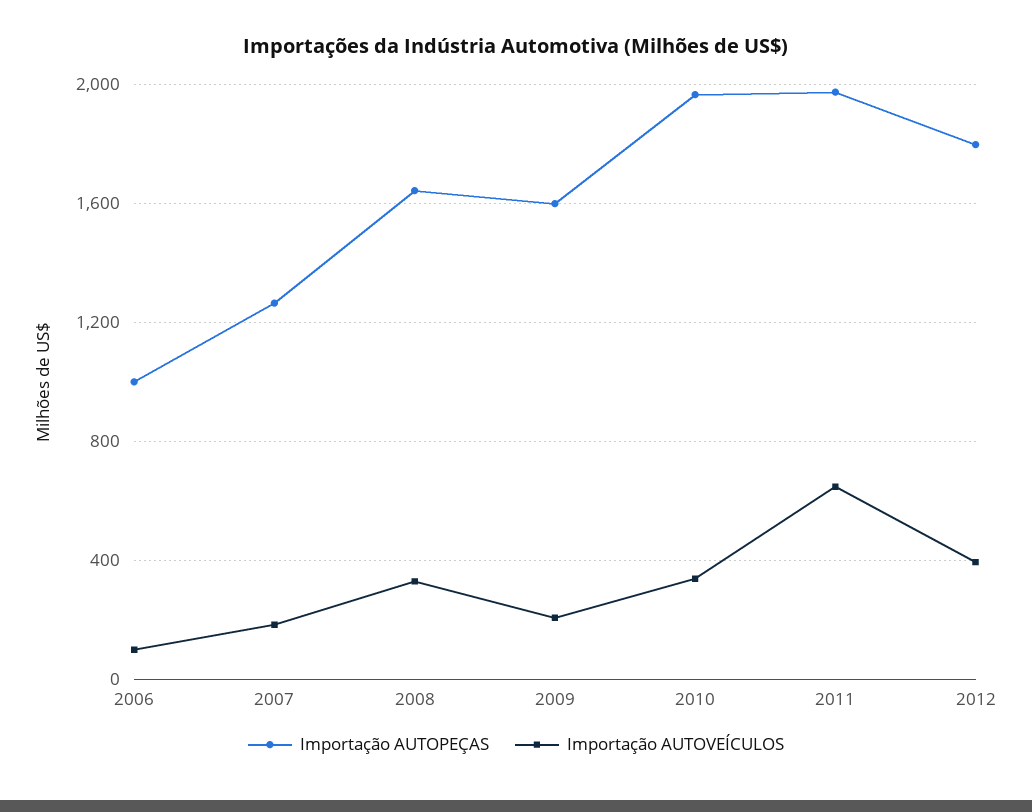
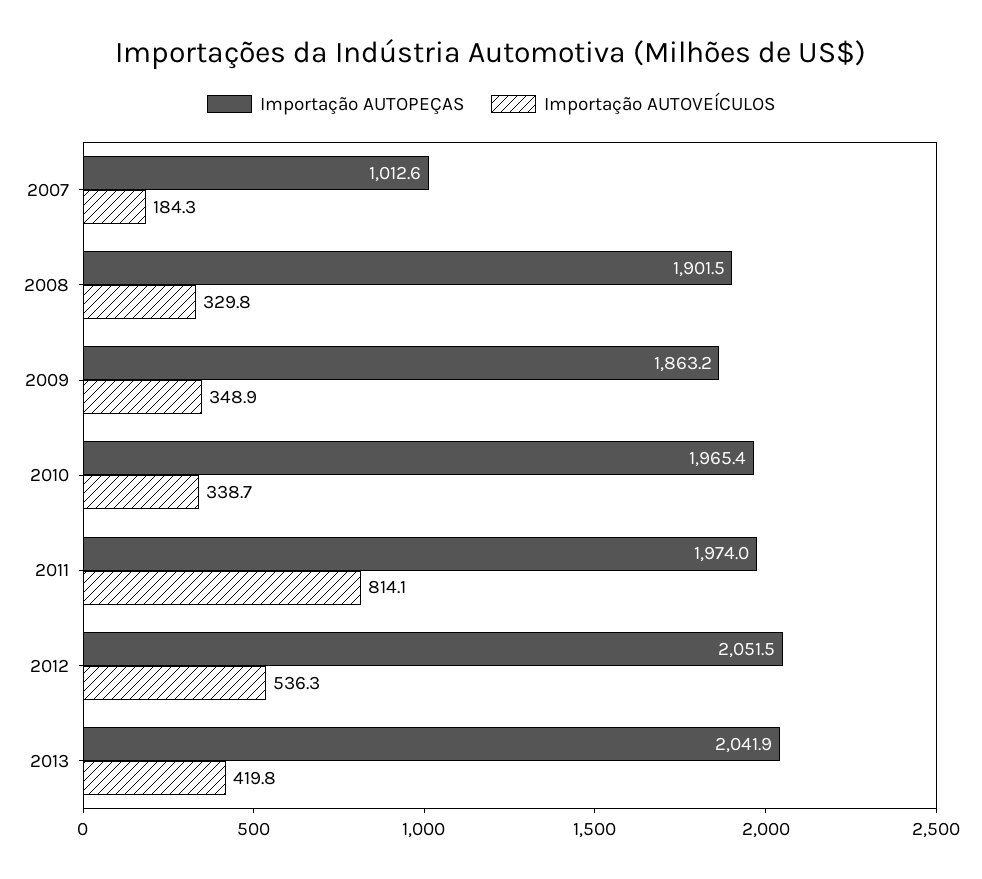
Importação AUTOPEÇAS, 2006: 1000 -> none
Importação AUTOVEÍCULOS, 2006: 100 -> none
Importação AUTOPEÇAS, 2007: 1250 -> 1012.6
Importação AUTOPEÇAS, 2008: 1650 -> 1901.5
Importação AUTOPEÇAS, 2009: 1600 -> 1863.2
Importação AUTOVEÍCULOS, 2009: 200 -> 348.9
Importação AUTOVEÍCULOS, 2011: 650 -> 814.1
Importação AUTOPEÇAS, 2012: 1800 -> 2051.5
Importação AUTOVEÍCULOS, 2012: 400 -> 536.3
Importação AUTOPEÇAS, 2013: none -> 2041.9
Importação AUTOVEÍCULOS, 2013: none -> 419.8

